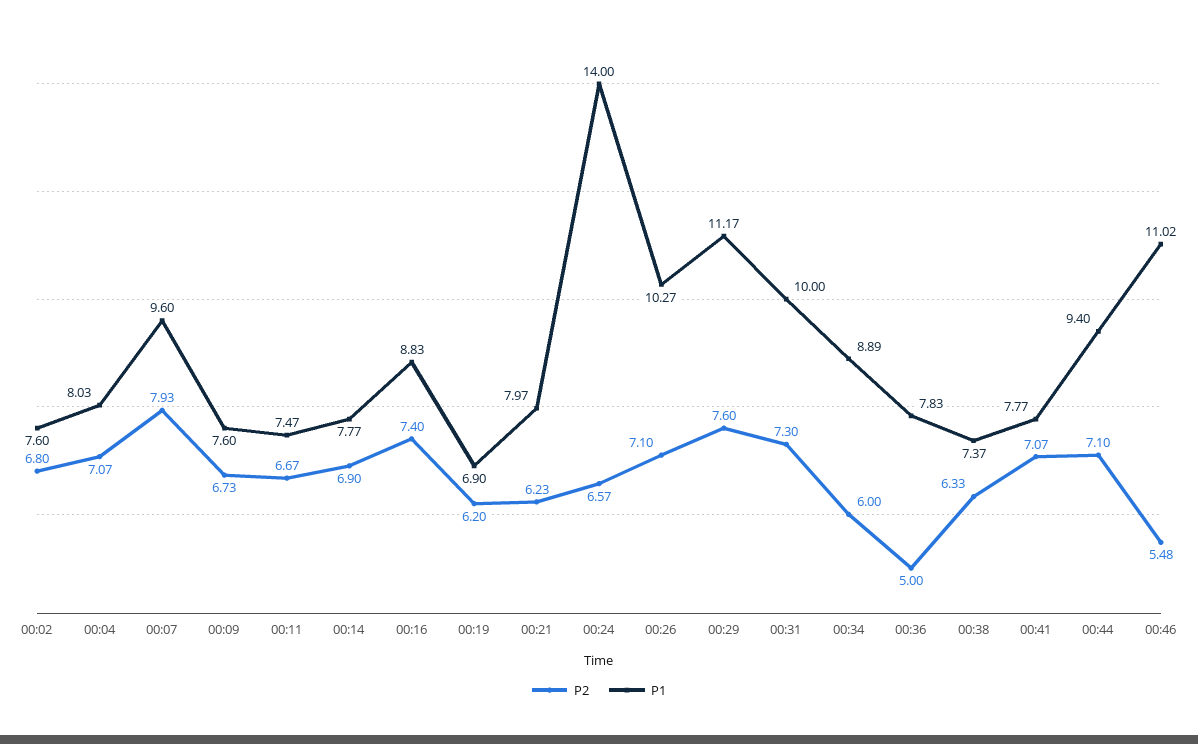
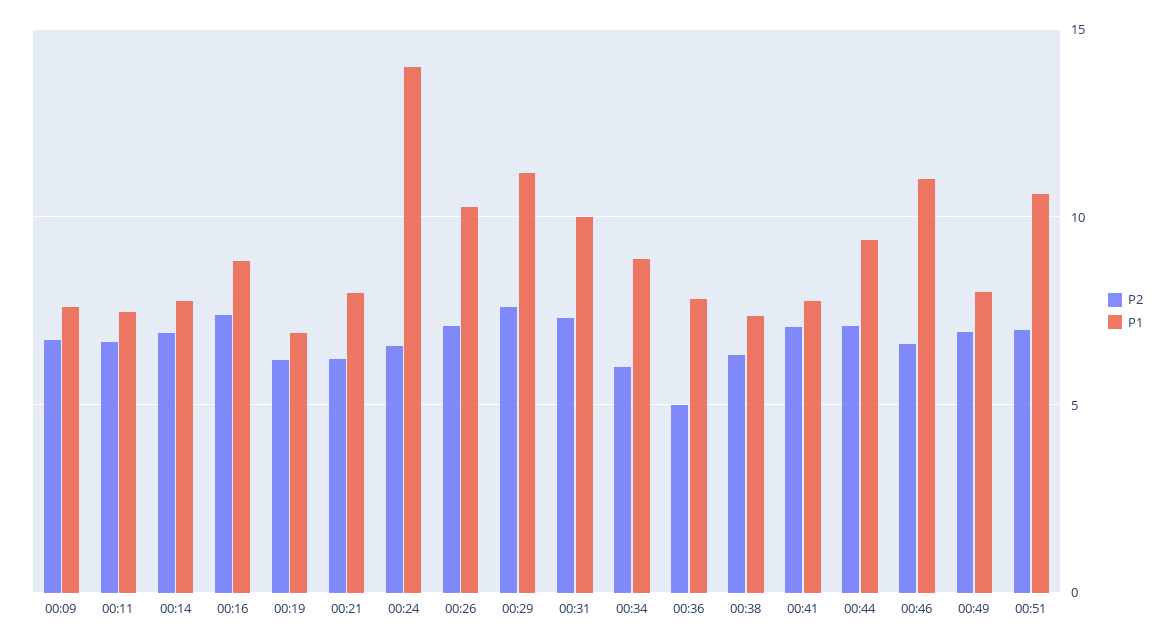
P2, 00:02: 6.8 -> none
P1, 00:02: 7.6 -> none
P2, 00:04: 7.07 -> none
P1, 00:04: 8.03 -> none
P2, 00:07: 7.93 -> none
P1, 00:07: 9.6 -> none
P2, 00:46: 5.48 -> 6.5
P2, 00:49: none -> 7
P1, 00:49: none -> 8
P2, 00:51: none -> 7
P1, 00:51: none -> 10.5

